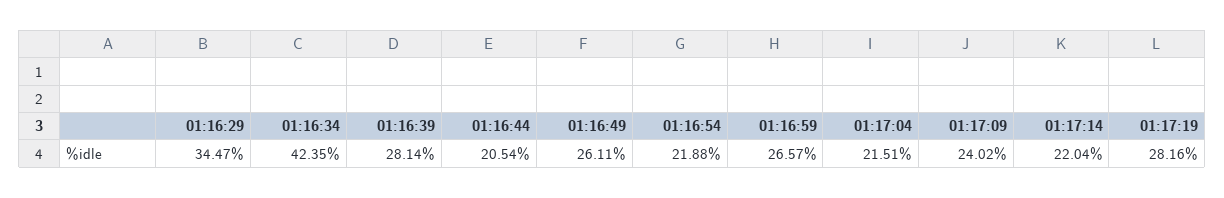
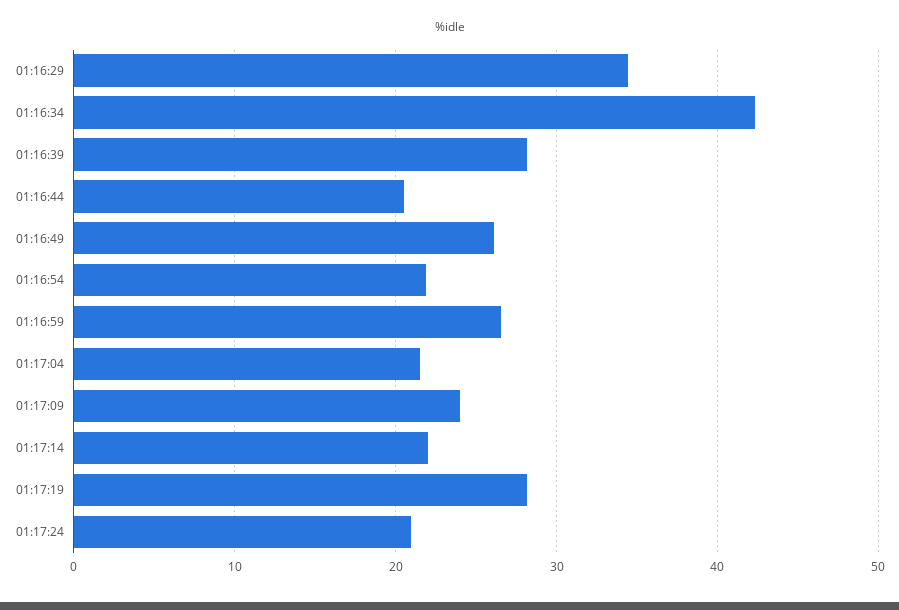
01:17:24: none -> 21

